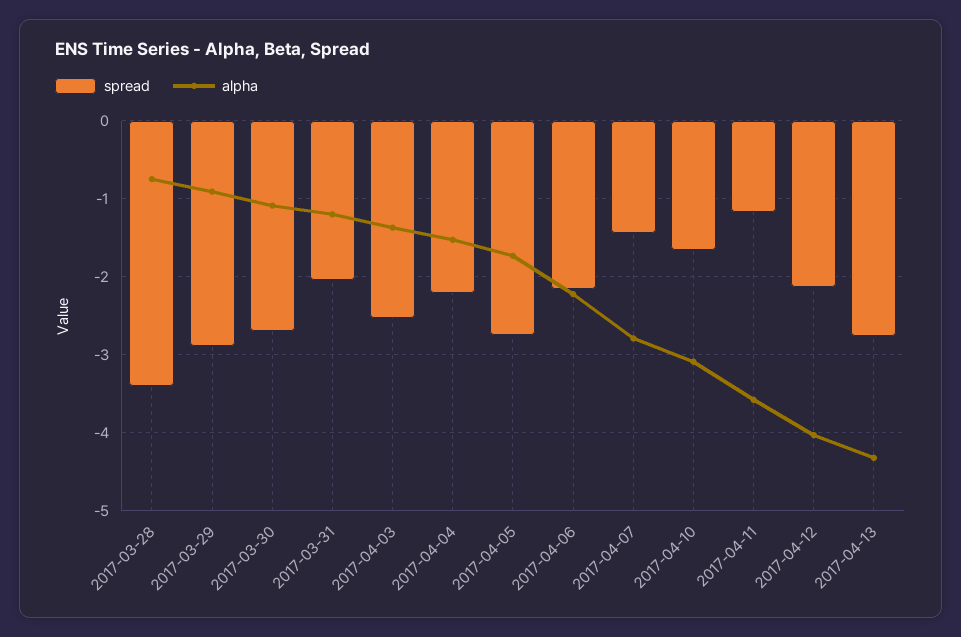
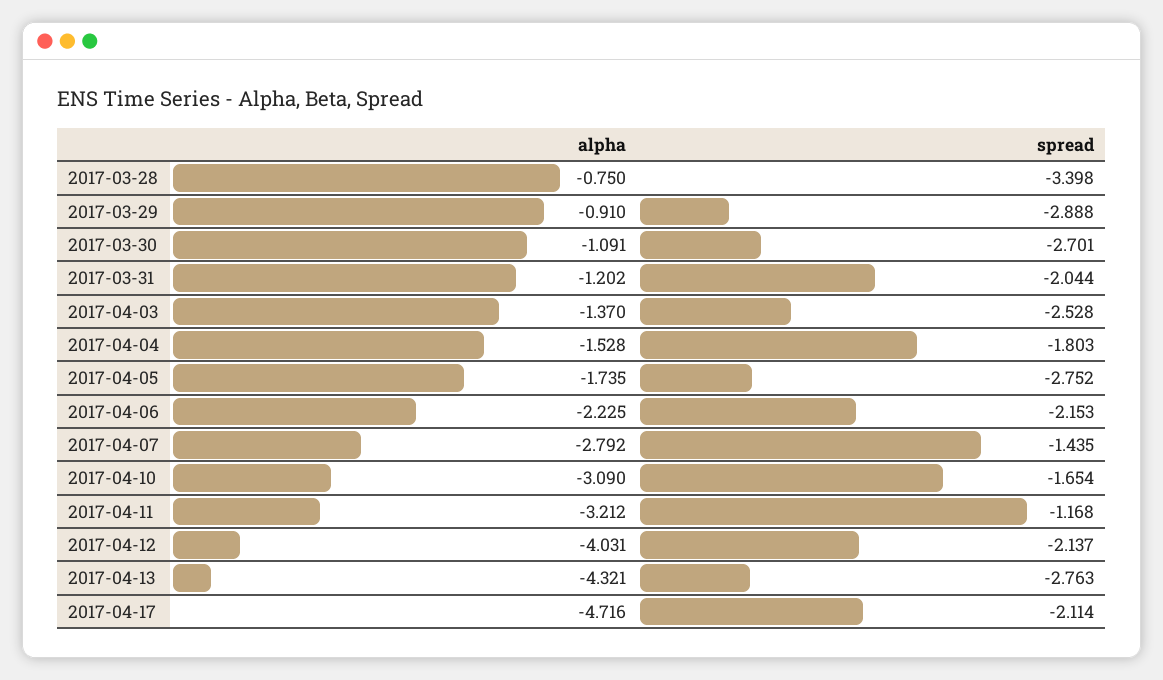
spread, 2017-04-04: -2.2 -> -1.803
alpha, 2017-04-11: -3.6 -> -3.212
alpha, 2017-04-17: none -> -4.716
spread, 2017-04-17: none -> -2.114

